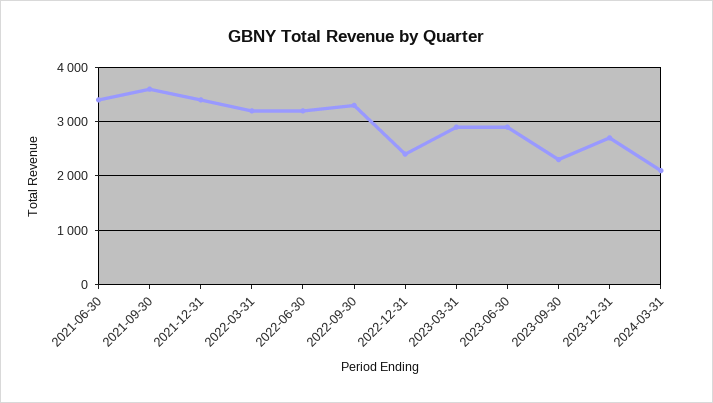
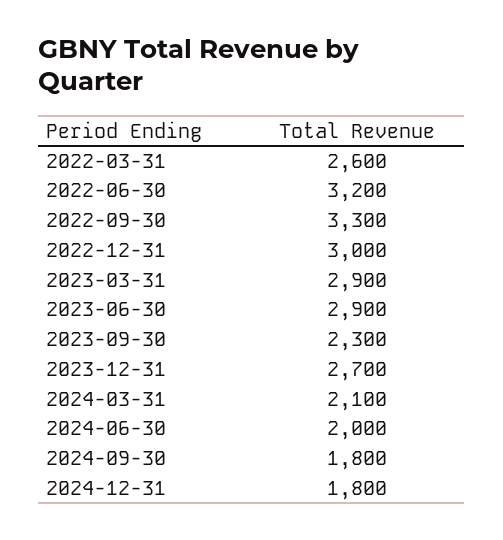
2021-06-30: 3400 -> none
2021-09-30: 3600 -> none
2021-12-31: 3400 -> none
2022-03-31: 3200 -> 2600
2022-12-31: 2400 -> 3000
2024-06-30: none -> 2000
2024-09-30: none -> 1800
2024-12-31: none -> 1800

